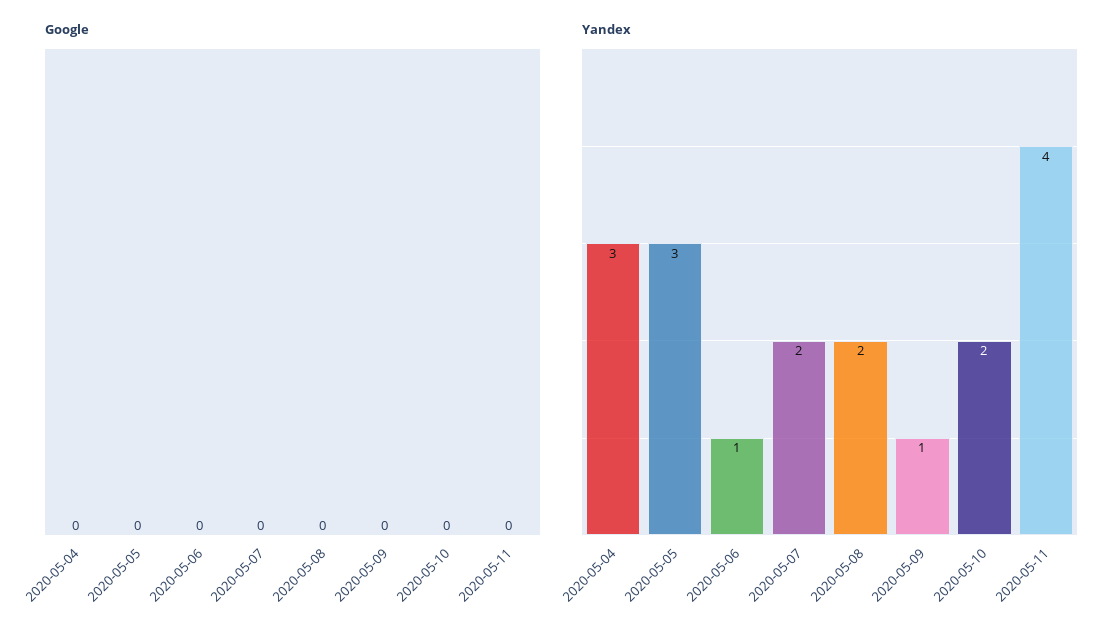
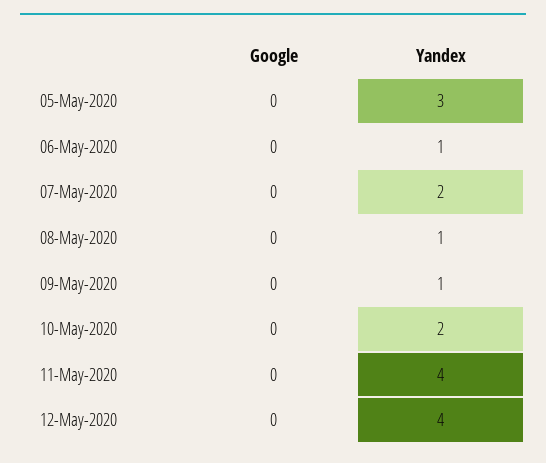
Google, 2020-05-04: 0 -> none
Yandex, 2020-05-04: 3 -> none
Yandex, 2020-05-08: 2 -> 1
Google, 12-May-2020: none -> 0
Yandex, 12-May-2020: none -> 4

